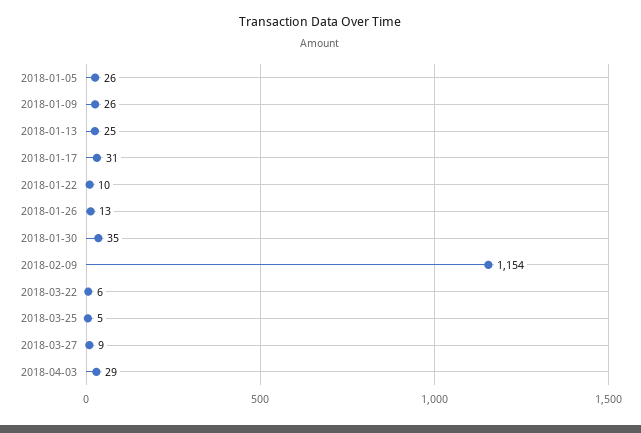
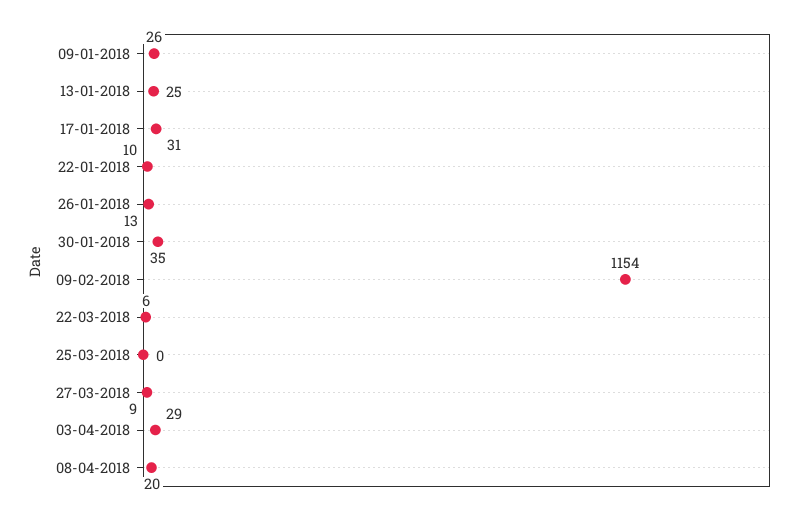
2018-01-05: 26 -> none
2018-03-25: 5 -> 0
08-04-2018: none -> 20

